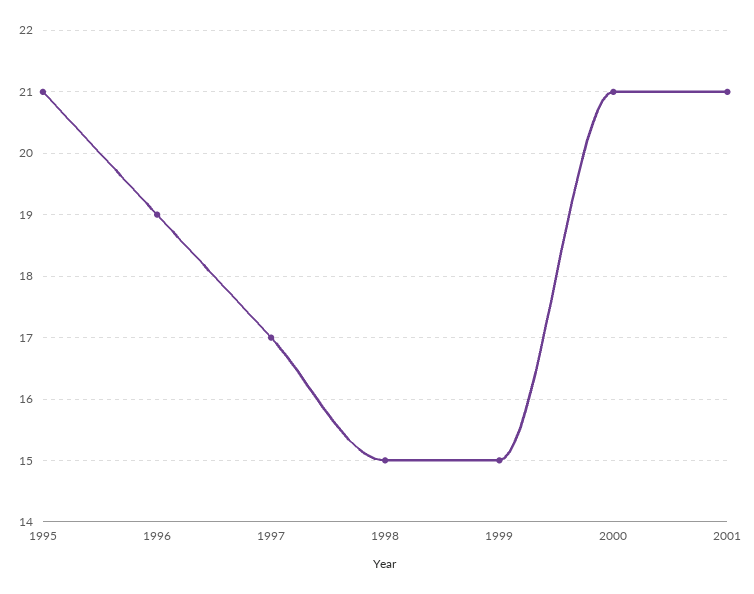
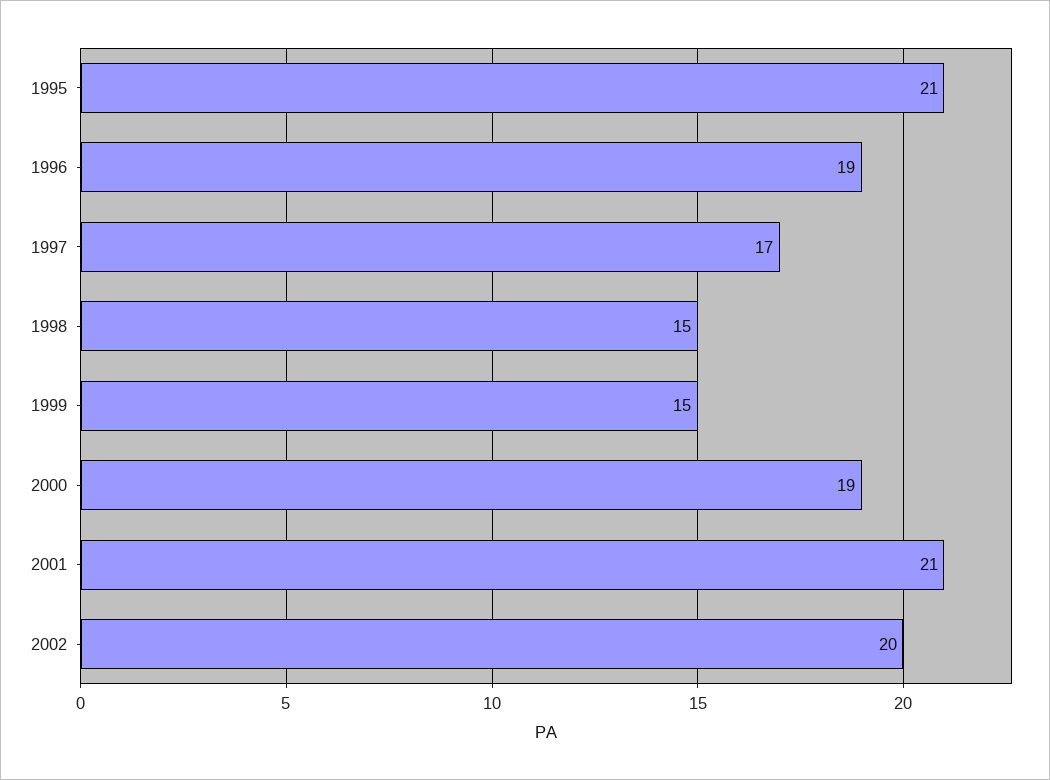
2000: 21 -> 19
2002: none -> 20

